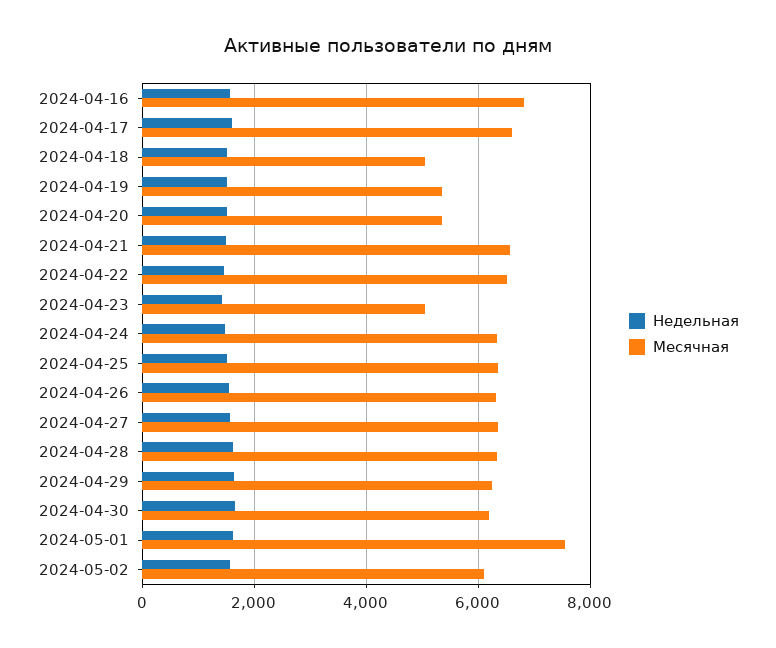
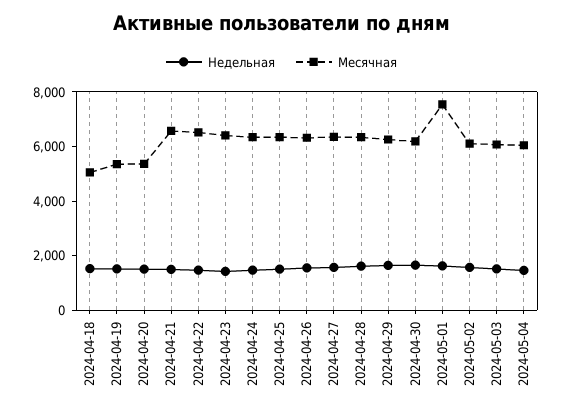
Недельная, 2024-04-16: 1600 -> none
Месячная, 2024-04-16: 6800 -> none
Недельная, 2024-04-17: 1600 -> none
Месячная, 2024-04-17: 6600 -> none
Месячная, 2024-04-23: 5000 -> 6500
Недельная, 2024-05-03: none -> 1500
Месячная, 2024-05-03: none -> 6000
Недельная, 2024-05-04: none -> 1500
Месячная, 2024-05-04: none -> 6000

